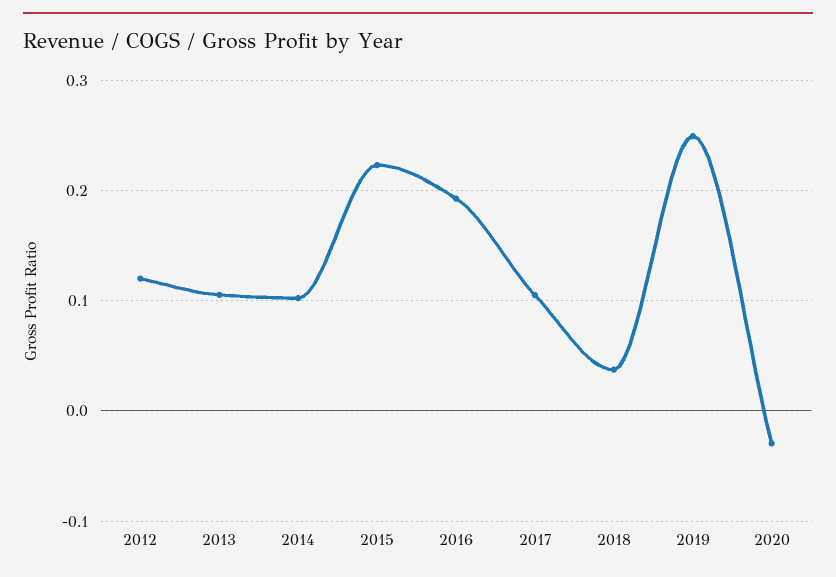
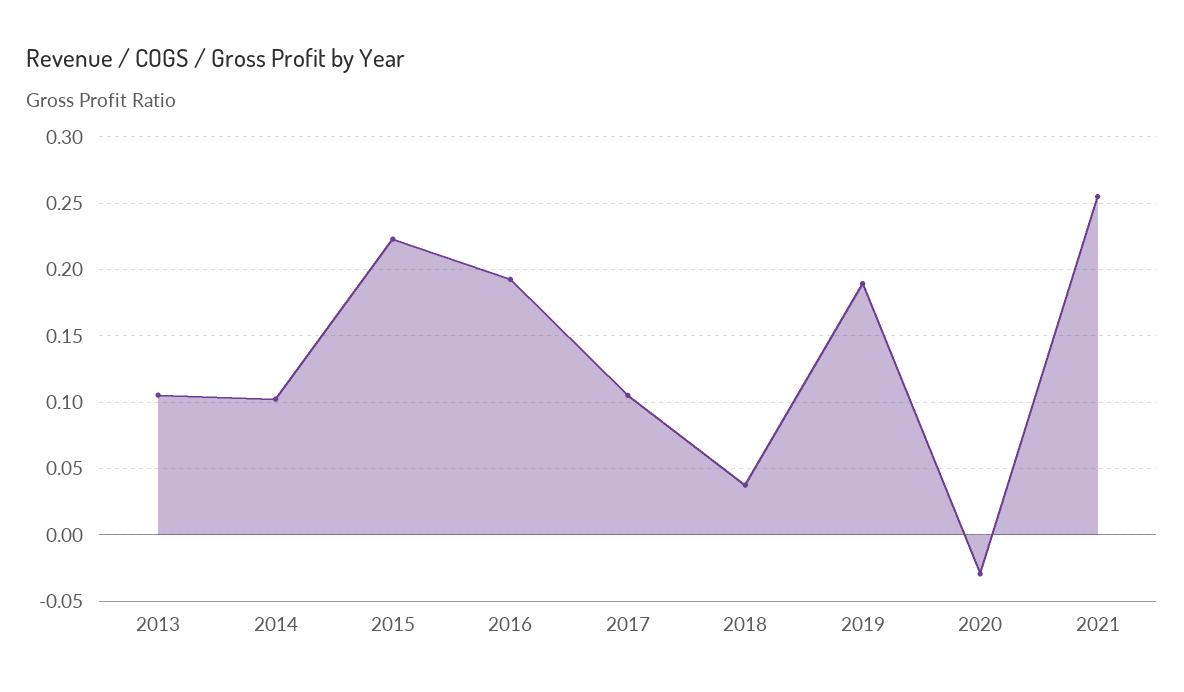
2012: 0.12 -> none
2019: 0.25 -> 0.19
2021: none -> 0.255

